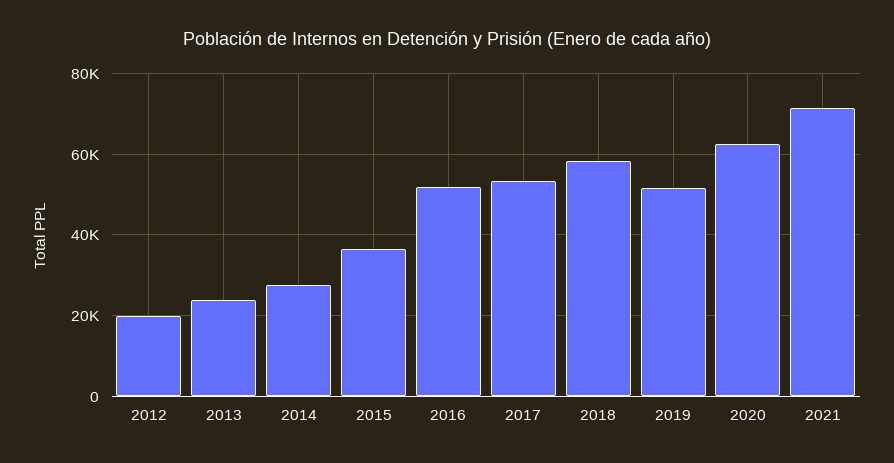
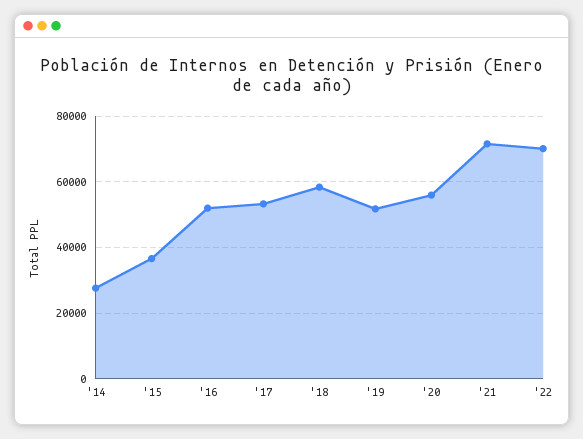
2012: 20000 -> none
2013: 24000 -> none
2020: 62000 -> 56000
'22: none -> 70000

